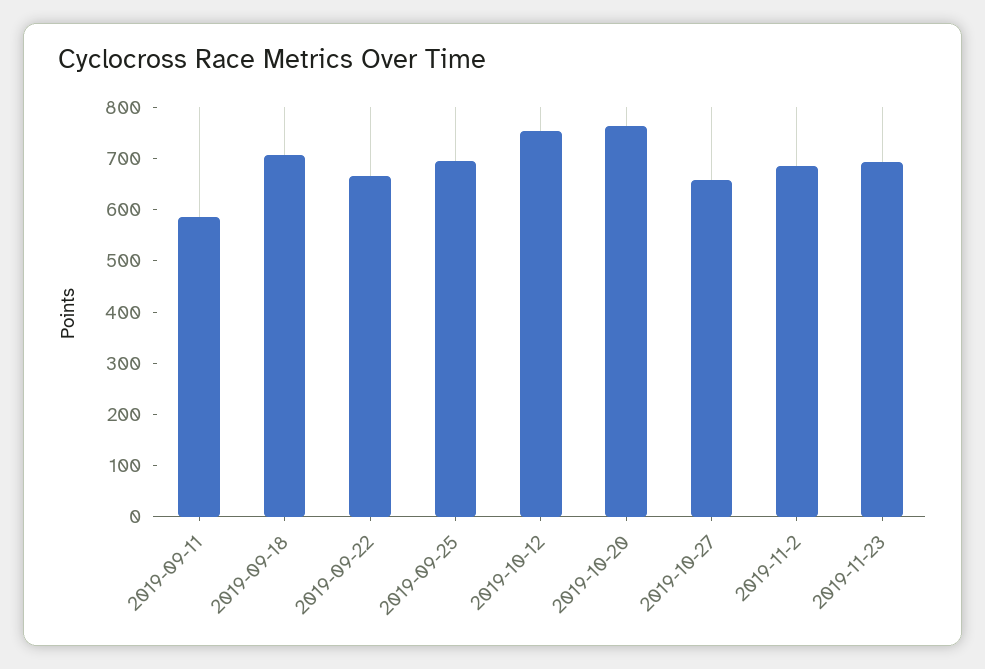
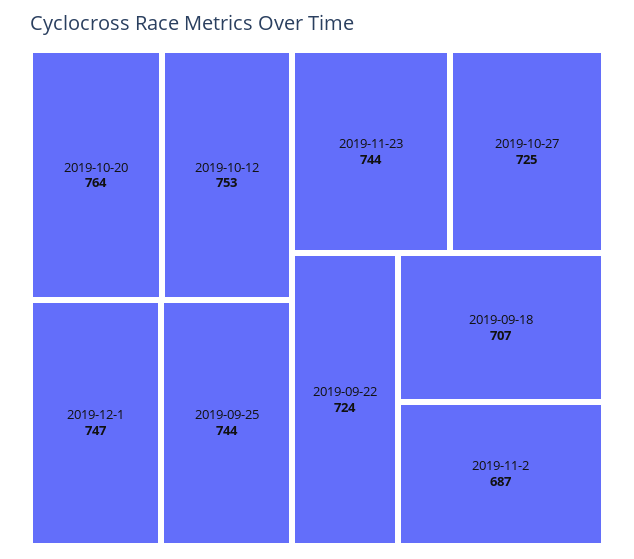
2019-09-11: 580 -> none
2019-09-22: 660 -> 724
2019-09-25: 700 -> 744
2019-10-27: 660 -> 725
2019-11-23: 700 -> 744
2019-12-1: none -> 747

